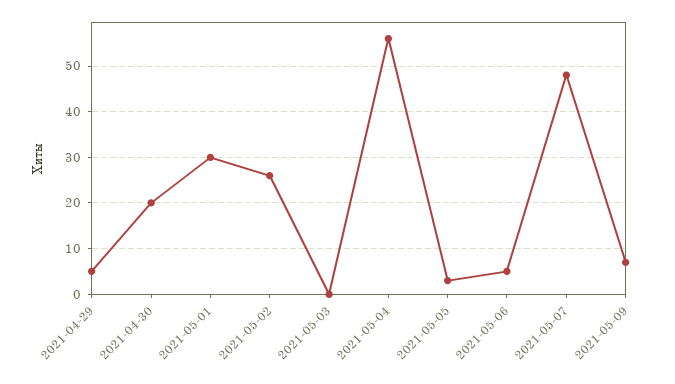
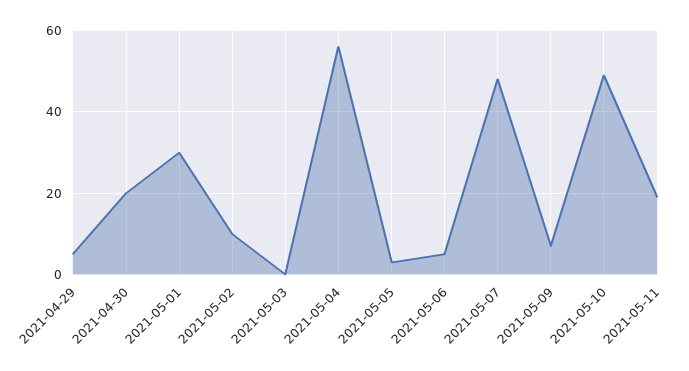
2021-05-02: 25 -> 10
2021-05-10: none -> 50
2021-05-11: none -> 20

